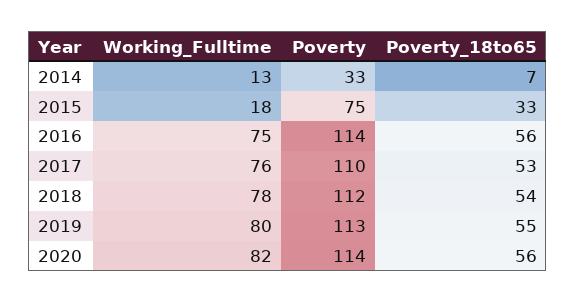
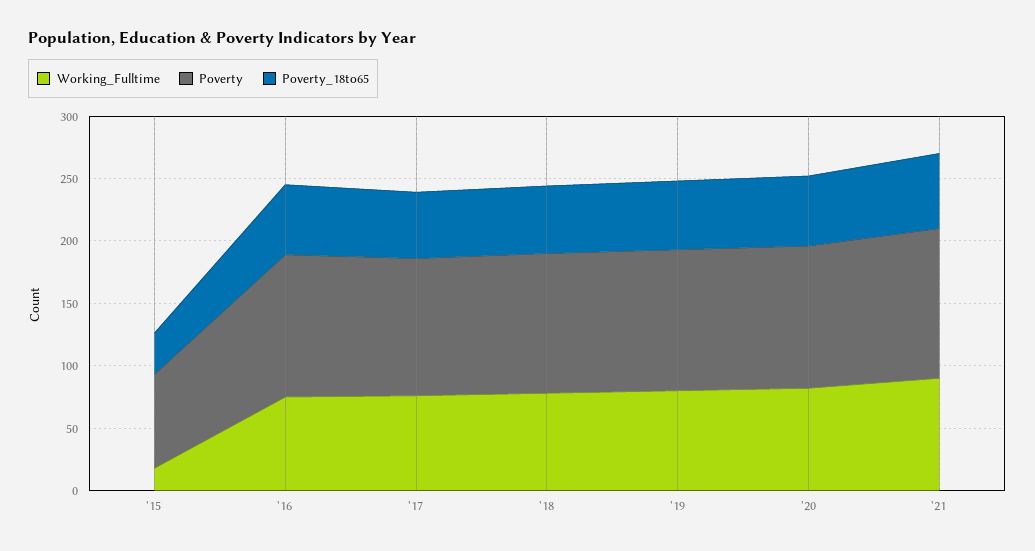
Working_Fulltime, 2014: 13 -> none
Poverty, 2014: 33 -> none
Poverty_18to65, 2014: 7 -> none
Working_Fulltime, '21: none -> 90
Poverty, '21: none -> 120
Poverty_18to65, '21: none -> 60

